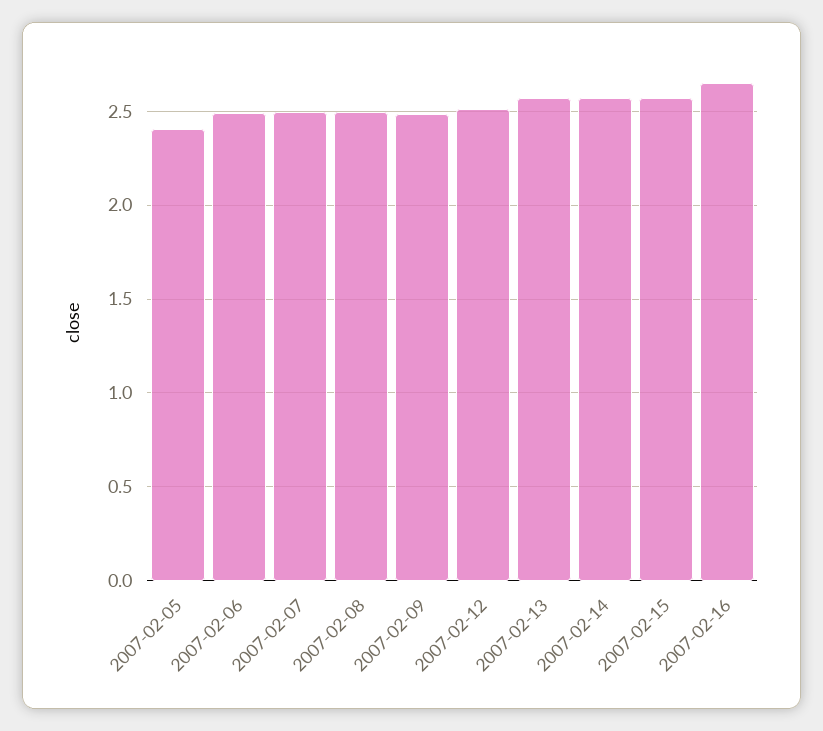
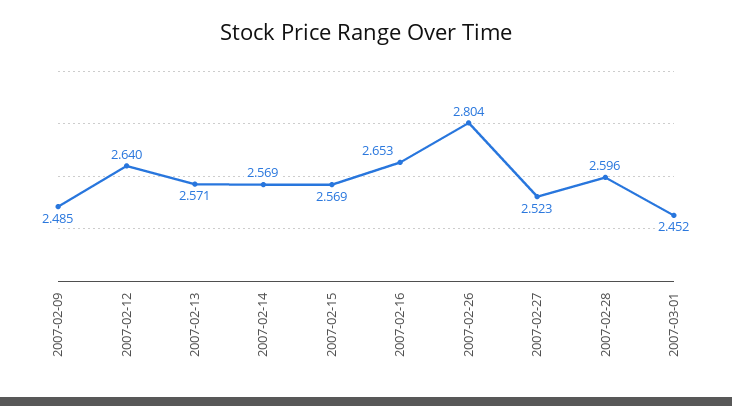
2007-02-05: 2.4 -> none
2007-02-06: 2.5 -> none
2007-02-07: 2.5 -> none
2007-02-08: 2.5 -> none
2007-02-12: 2.5 -> 2.64
2007-02-26: none -> 2.804
2007-02-27: none -> 2.523
2007-02-28: none -> 2.596
2007-03-01: none -> 2.452

